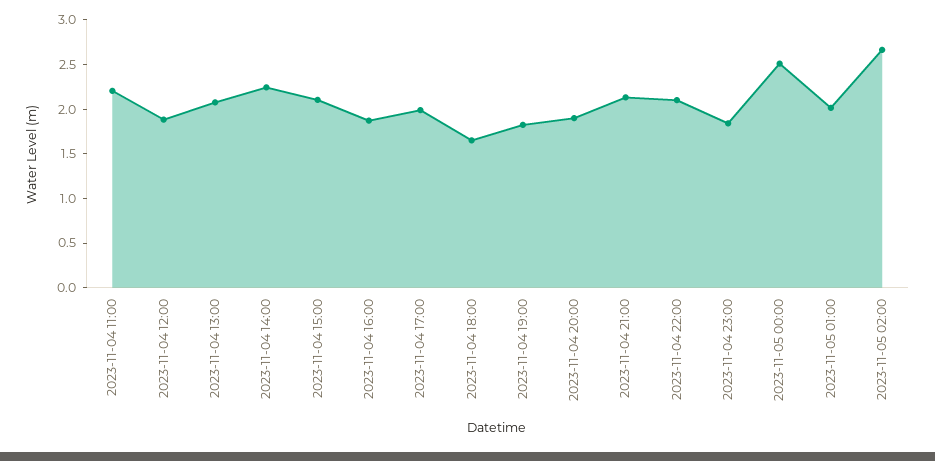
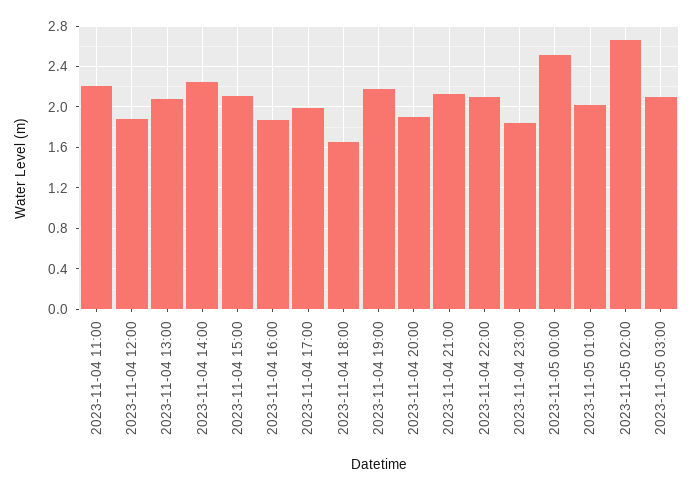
2023-11-04 19:00: 1.8 -> 2.2
2023-11-05 03:00: none -> 2.1

